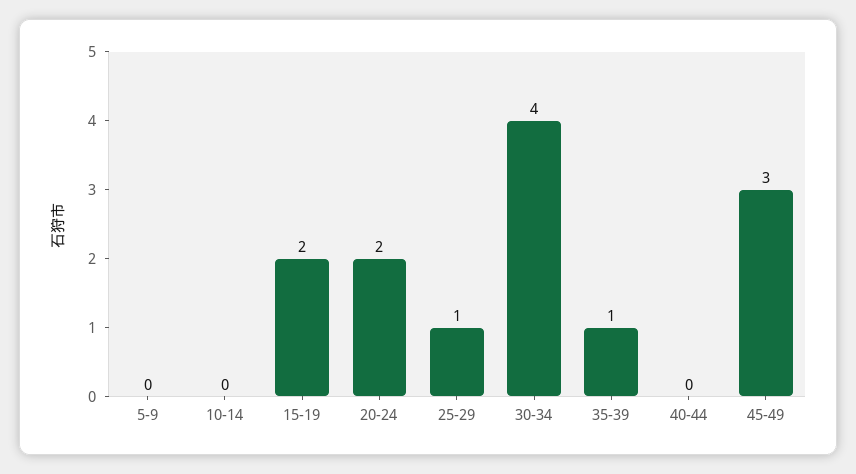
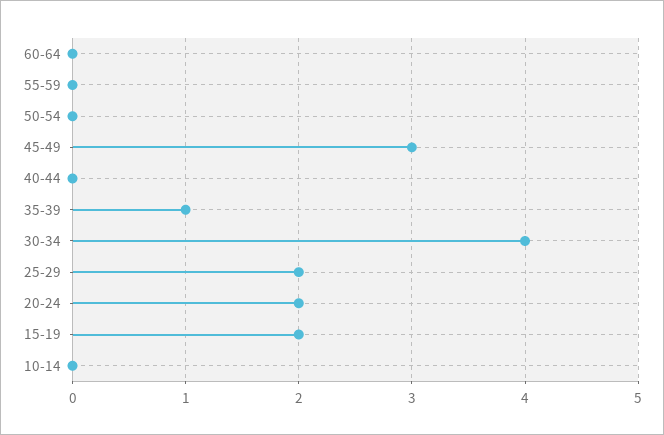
5-9: 0 -> none
25-29: 1 -> 2
60-64: none -> 0
55-59: none -> 0
50-54: none -> 0

